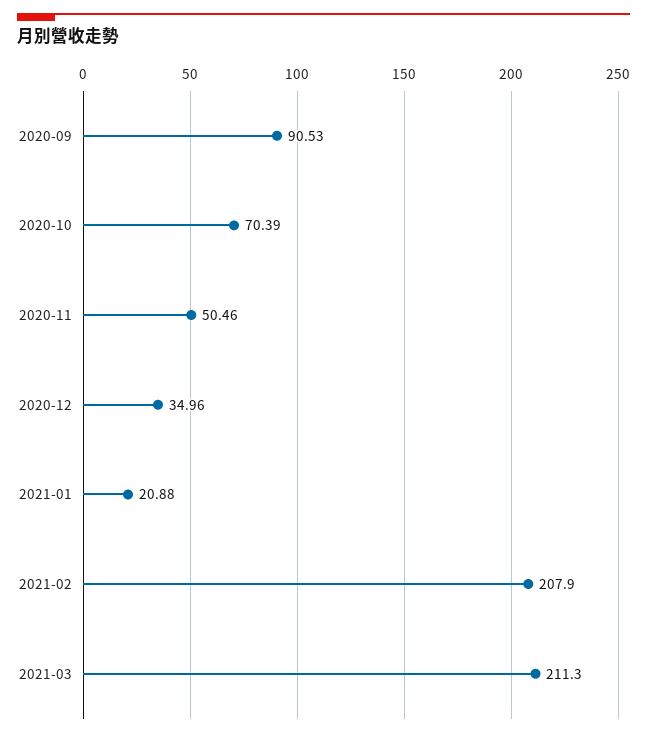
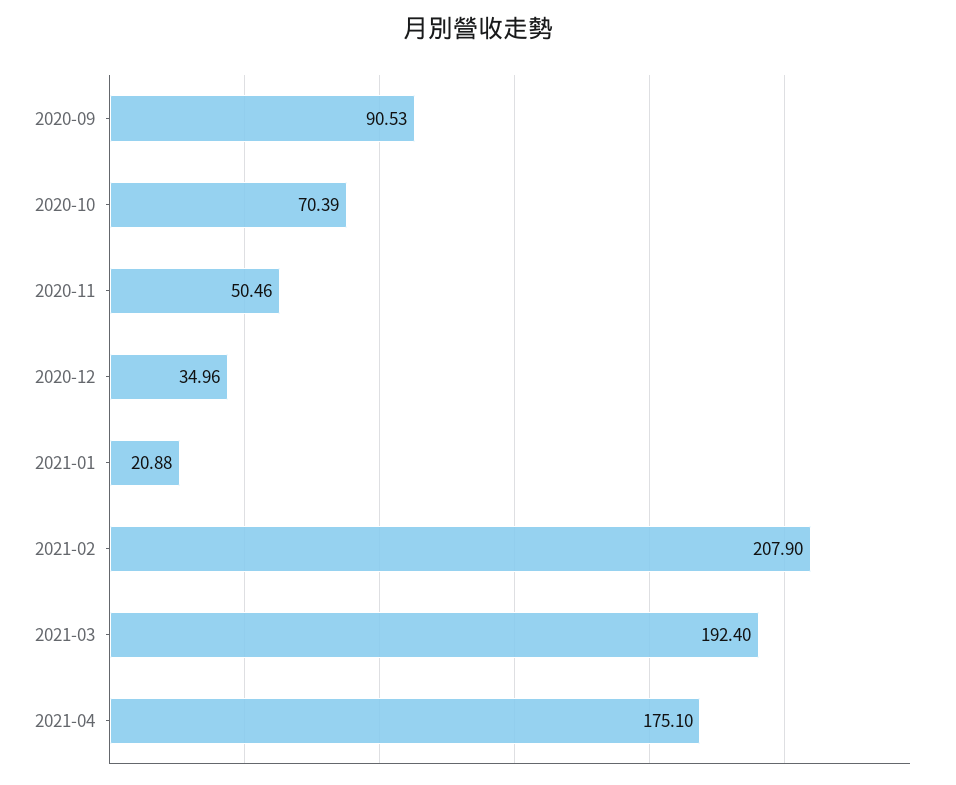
2021-03: 211.3 -> 192.4
2021-04: none -> 175.1

